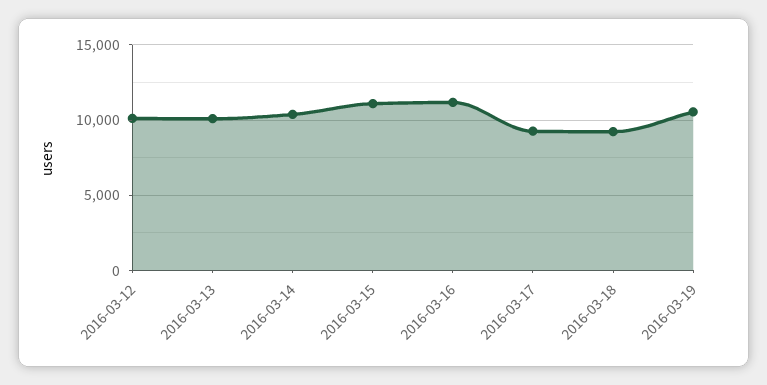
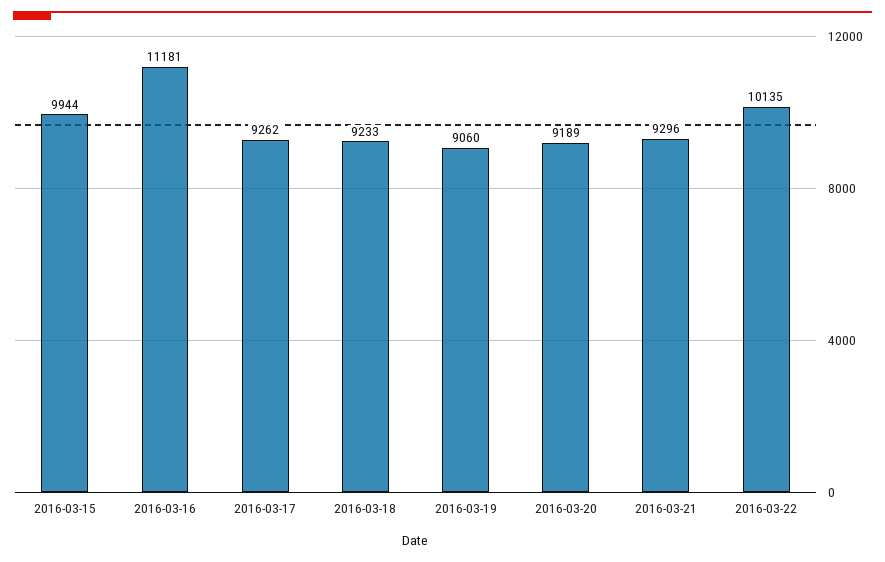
2016-03-12: 10000 -> none
2016-03-13: 10000 -> none
2016-03-14: 10500 -> none
2016-03-15: 11000 -> 9944
2016-03-19: 10500 -> 9060
2016-03-20: none -> 9189
2016-03-21: none -> 9296
2016-03-22: none -> 10135

